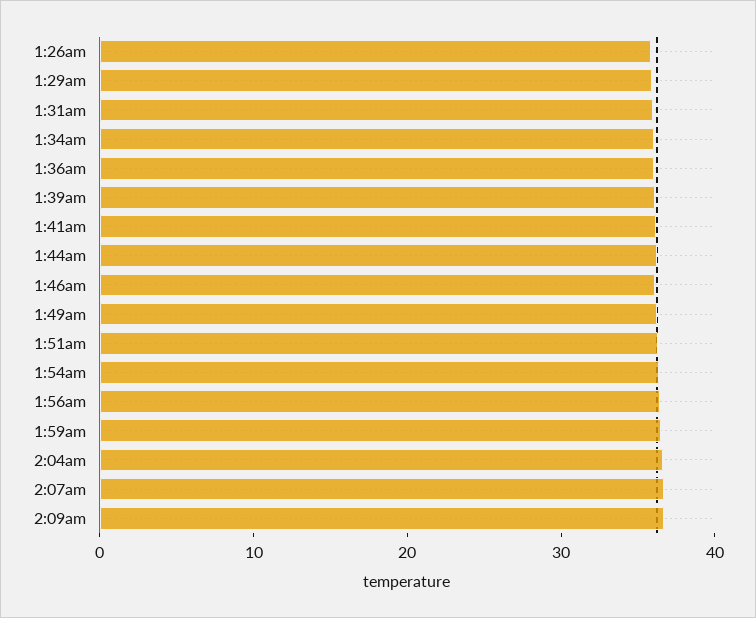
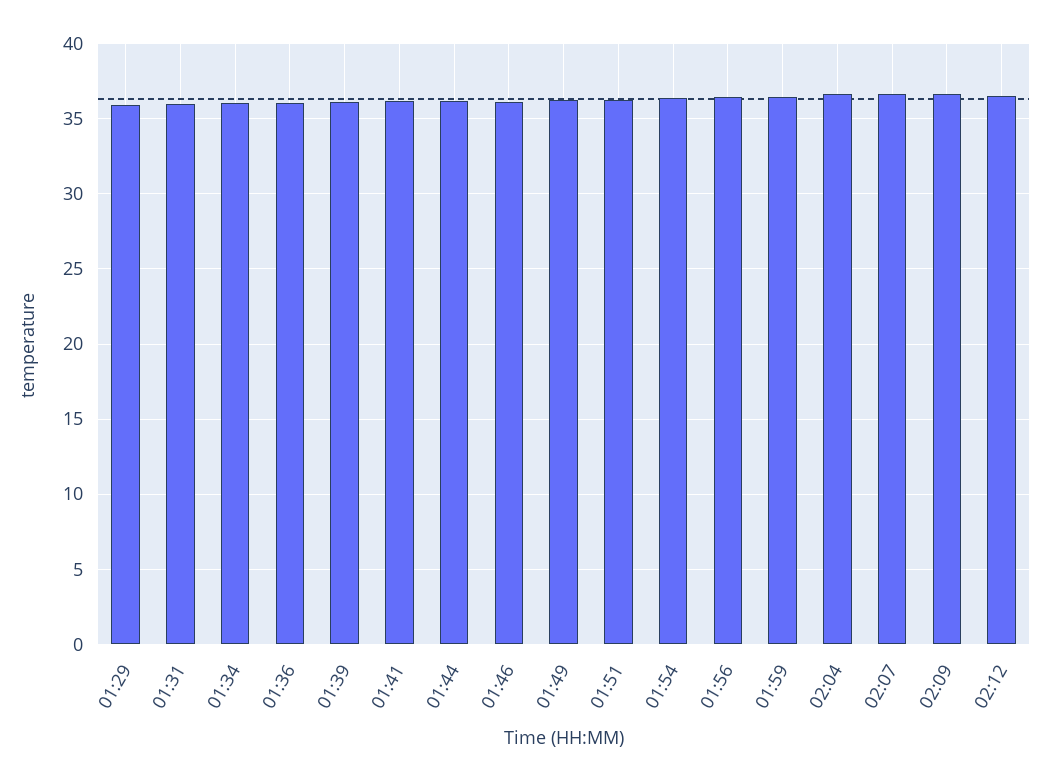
1:26am: 36 -> none
02:12: none -> 36.5

